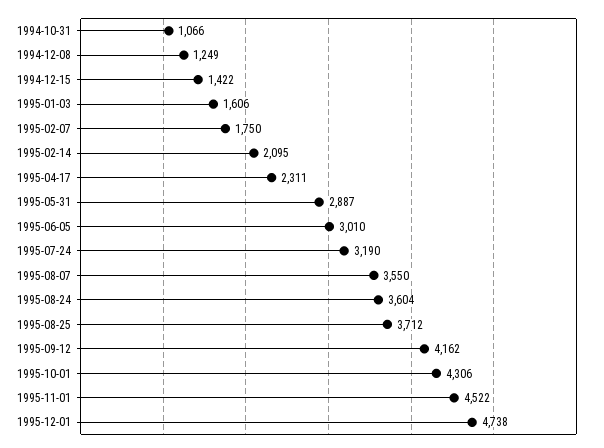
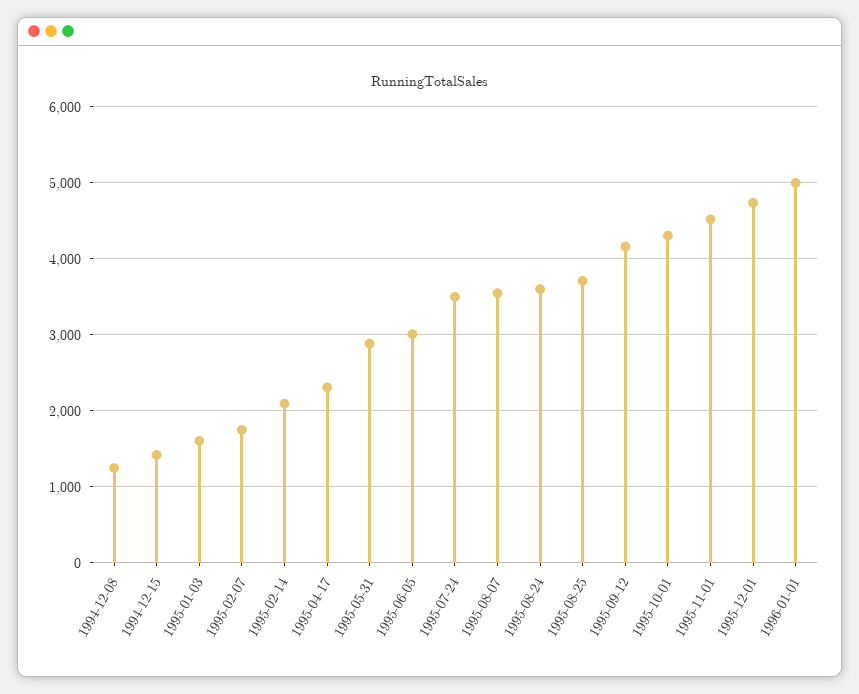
1994-10-31: 1066 -> none
1995-07-24: 3190 -> 3500
1996-01-01: none -> 5000

